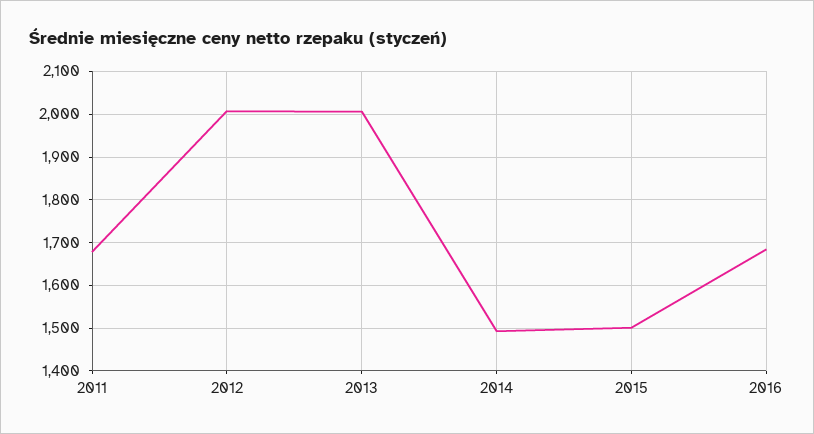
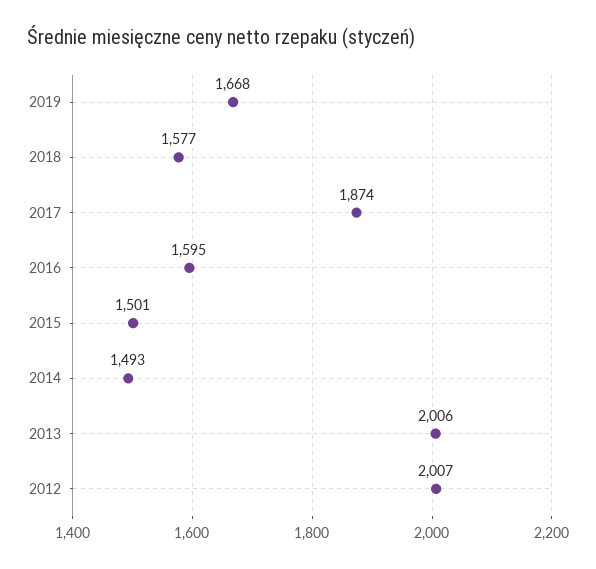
2011: 1680 -> none
2016: 1680 -> 1595
2019: none -> 1668
2018: none -> 1577
2017: none -> 1874

